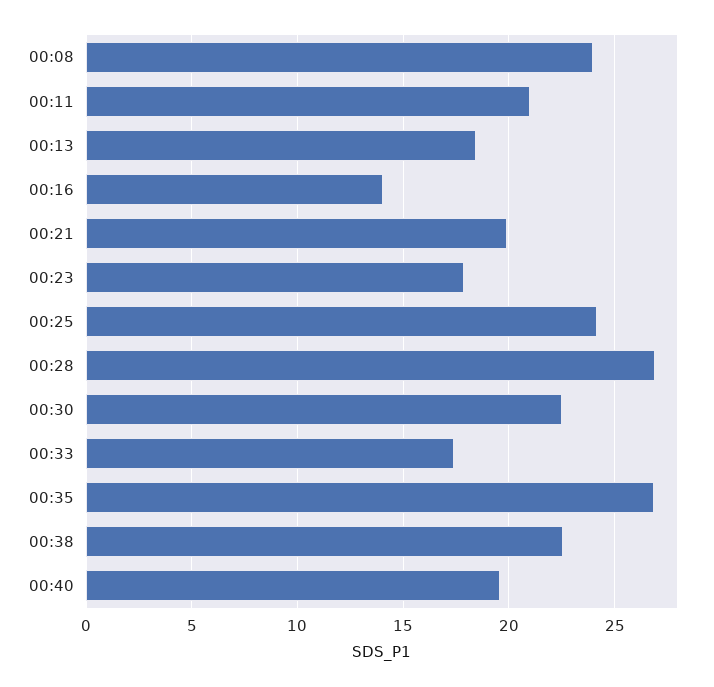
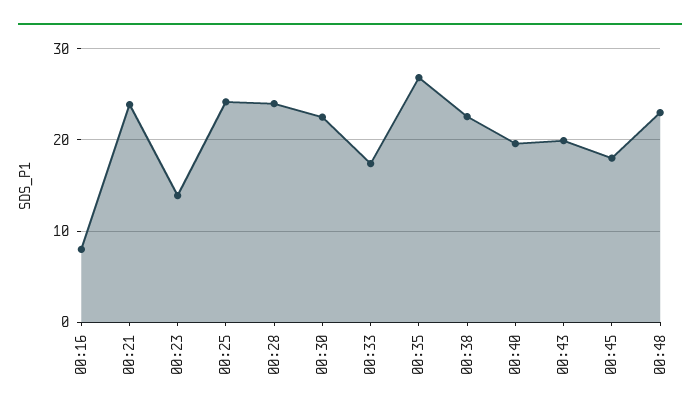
00:08: 24 -> none
00:11: 21 -> none
00:13: 18.5 -> none
00:16: 14 -> 8
00:21: 20 -> 24
00:23: 18 -> 14
00:28: 27 -> 24
00:43: none -> 20
00:45: none -> 18
00:48: none -> 23

